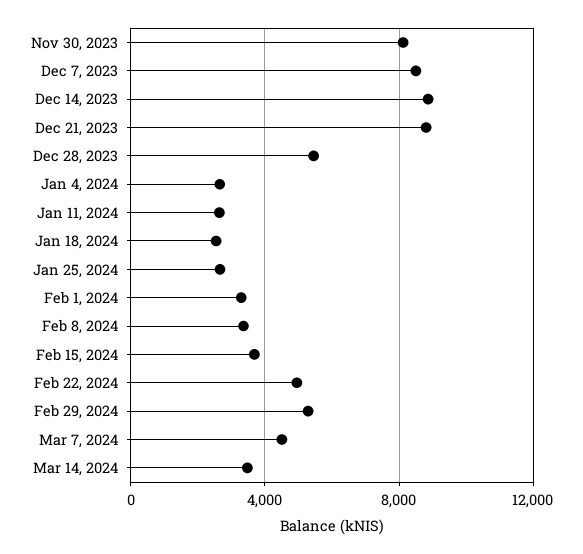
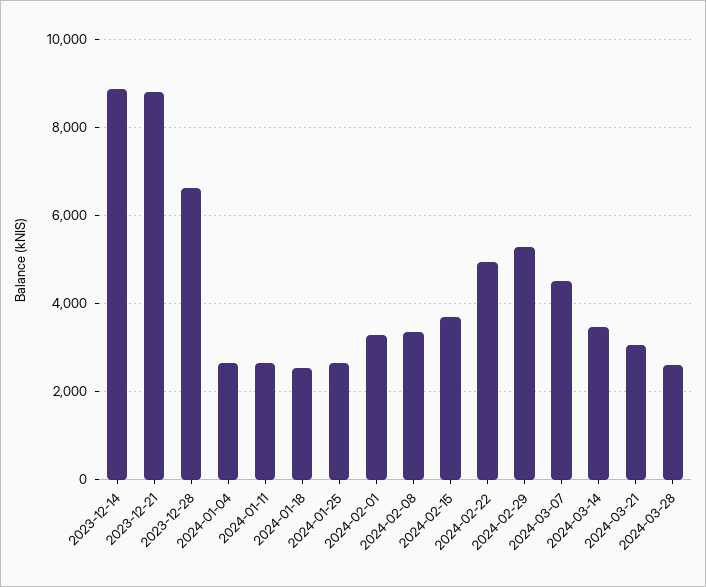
Nov 30, 2023: 8000 -> none
Dec 7, 2023: 8500 -> none
Dec 28, 2023: 5500 -> 6600
2024-03-21: none -> 3000
2024-03-28: none -> 2600

